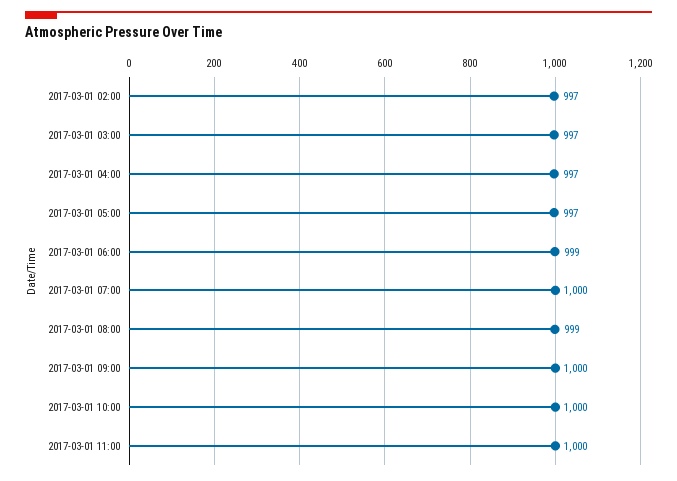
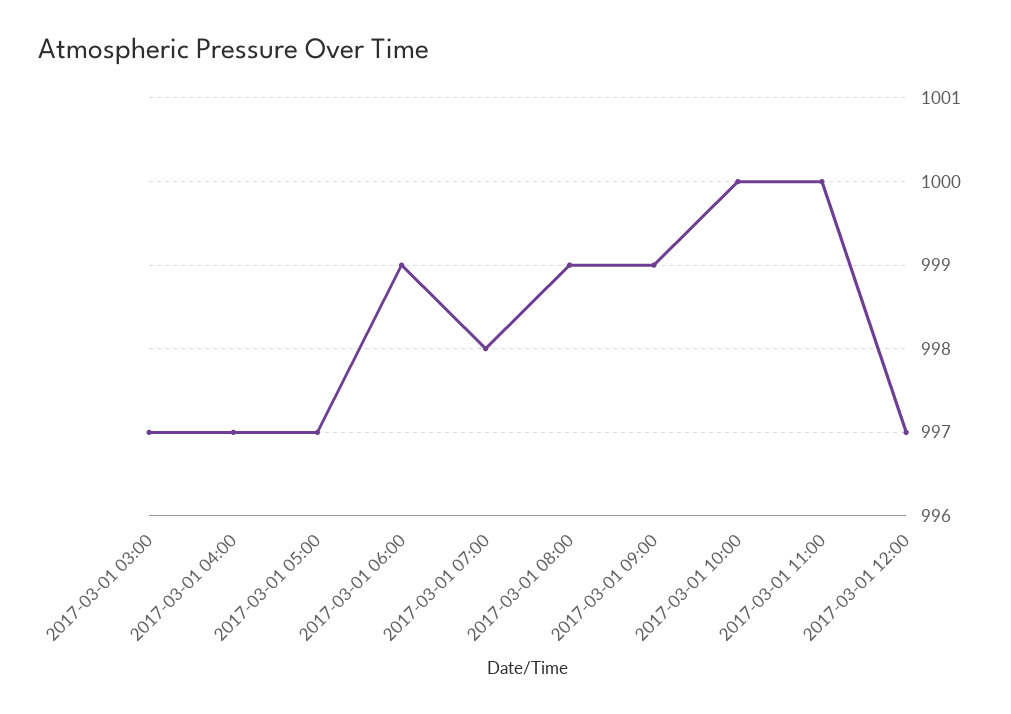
2017-03-01 02:00: 997 -> none
2017-03-01 07:00: 1000 -> 998
2017-03-01 09:00: 1000 -> 999
2017-03-01 12:00: none -> 997

